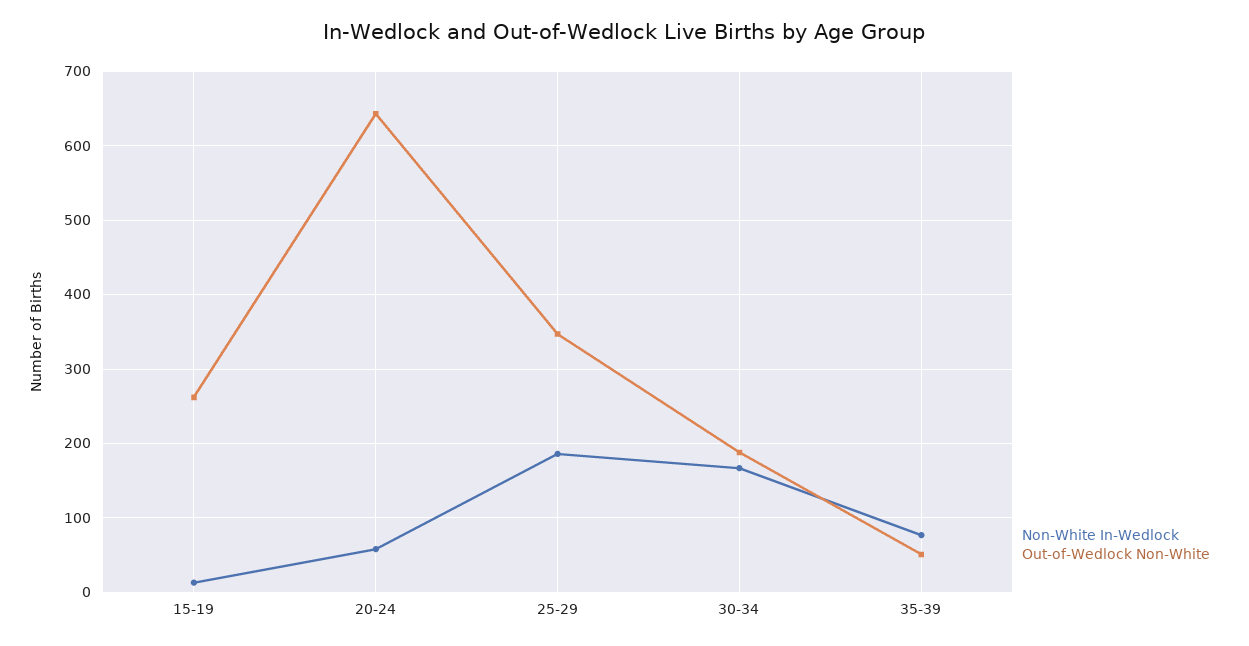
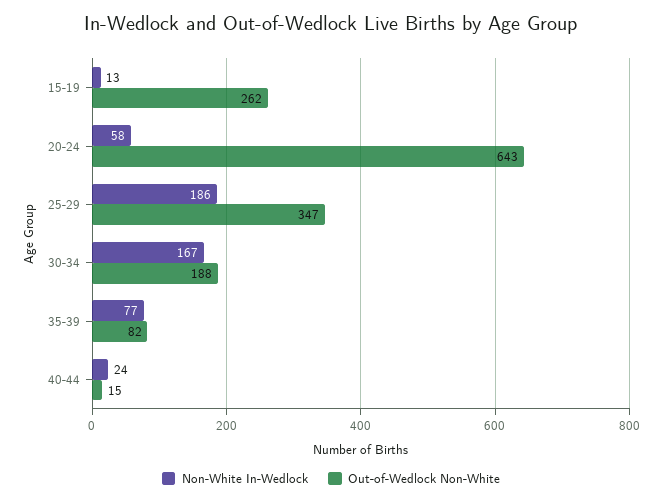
Out-of-Wedlock Non-White, 35-39: 50 -> 82
Non-White In-Wedlock, 40-44: none -> 24
Out-of-Wedlock Non-White, 40-44: none -> 15

